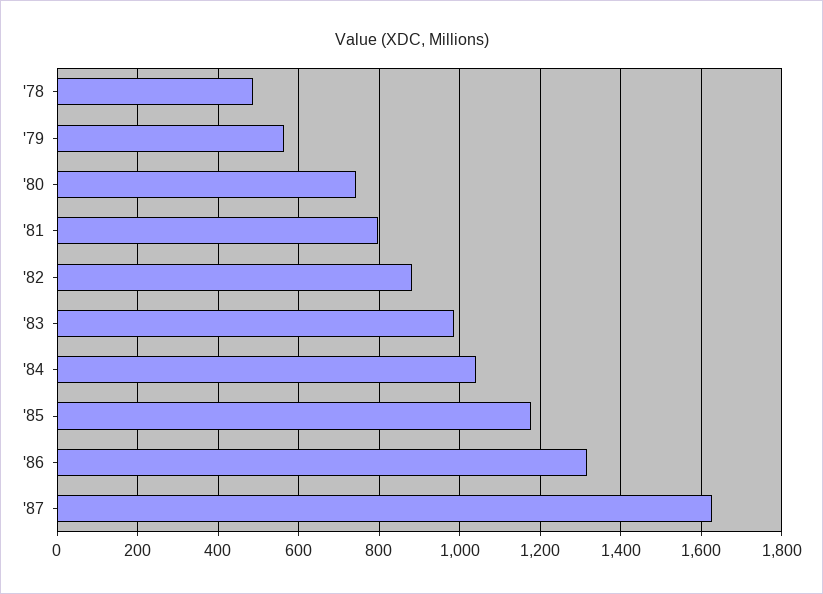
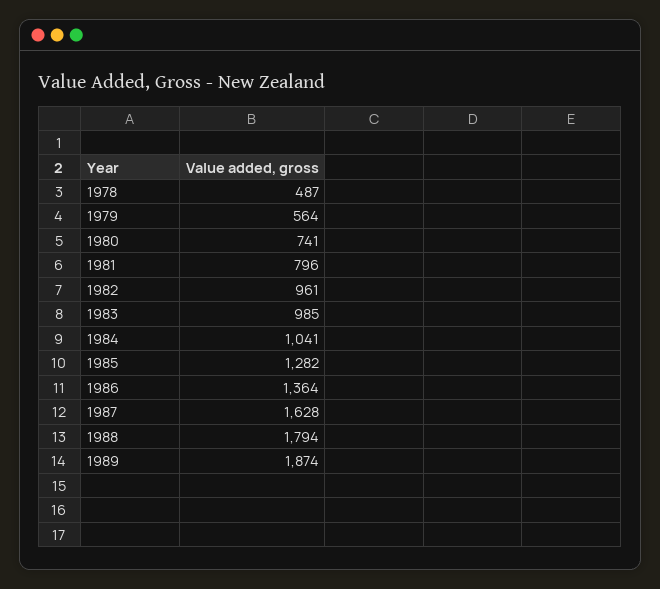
'82: 880 -> 961
'85: 1180 -> 1282
'86: 1320 -> 1364
1988: none -> 1794
1989: none -> 1874

